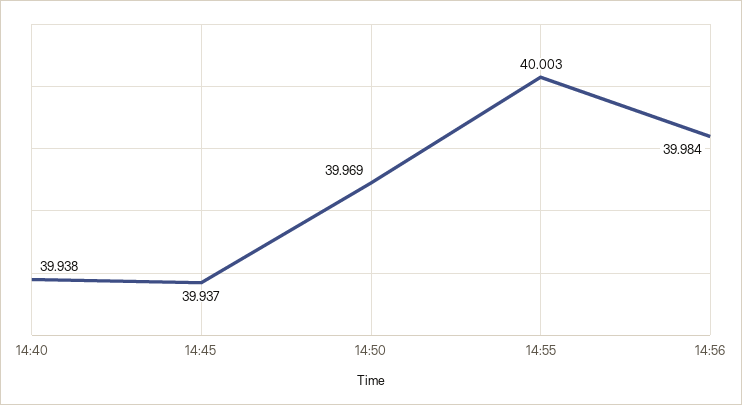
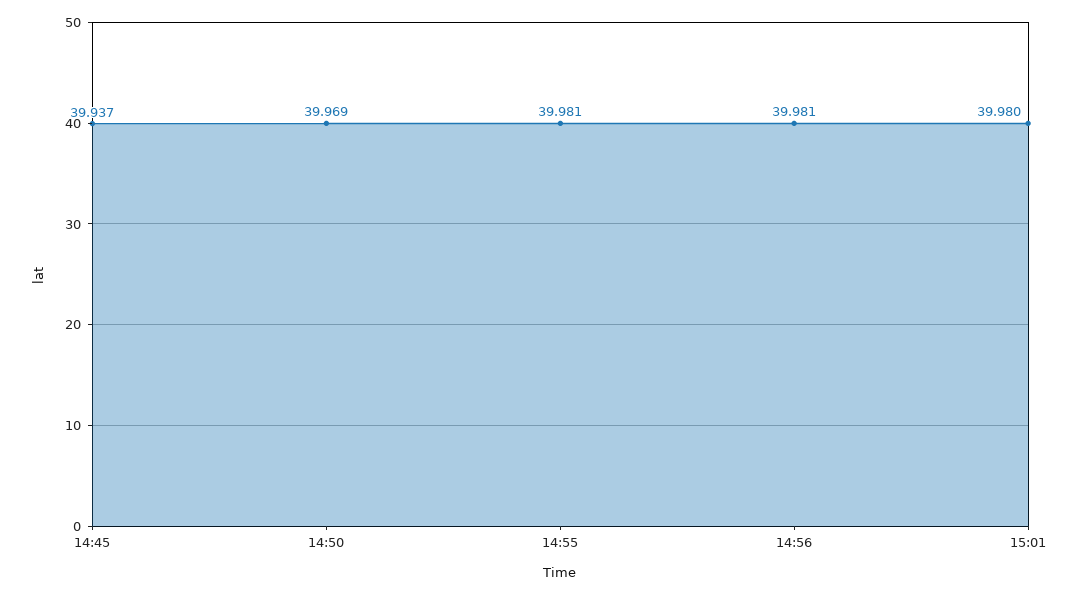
14:40: 39.938 -> none
14:55: 40.003 -> 39.981
14:56: 39.984 -> 39.981
15:01: none -> 39.98

